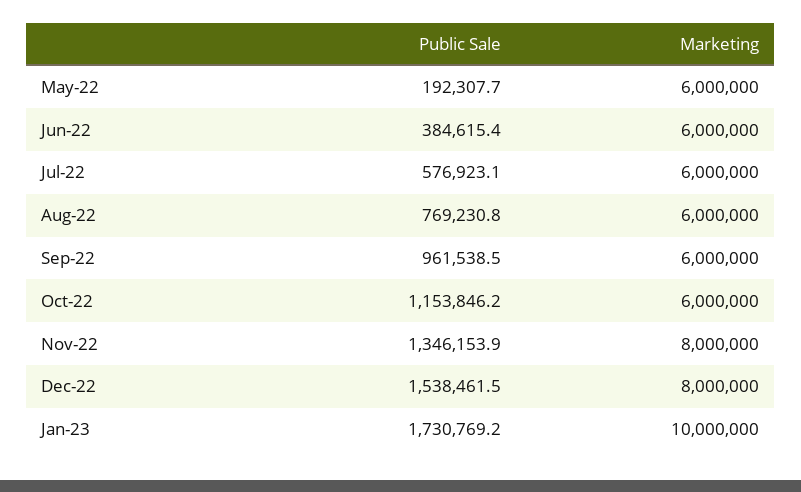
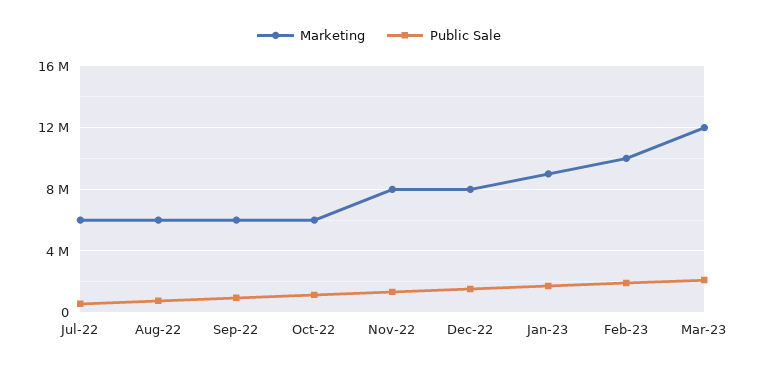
Public Sale, May-22: 192307.7 -> none
Marketing, May-22: 6000000 -> none
Public Sale, Jun-22: 384615.4 -> none
Marketing, Jun-22: 6000000 -> none
Marketing, Jan-23: 10000000 -> 9000000
Marketing, Feb-23: none -> 10000000
Public Sale, Feb-23: none -> 2000000
Marketing, Mar-23: none -> 12000000
Public Sale, Mar-23: none -> 2000000

